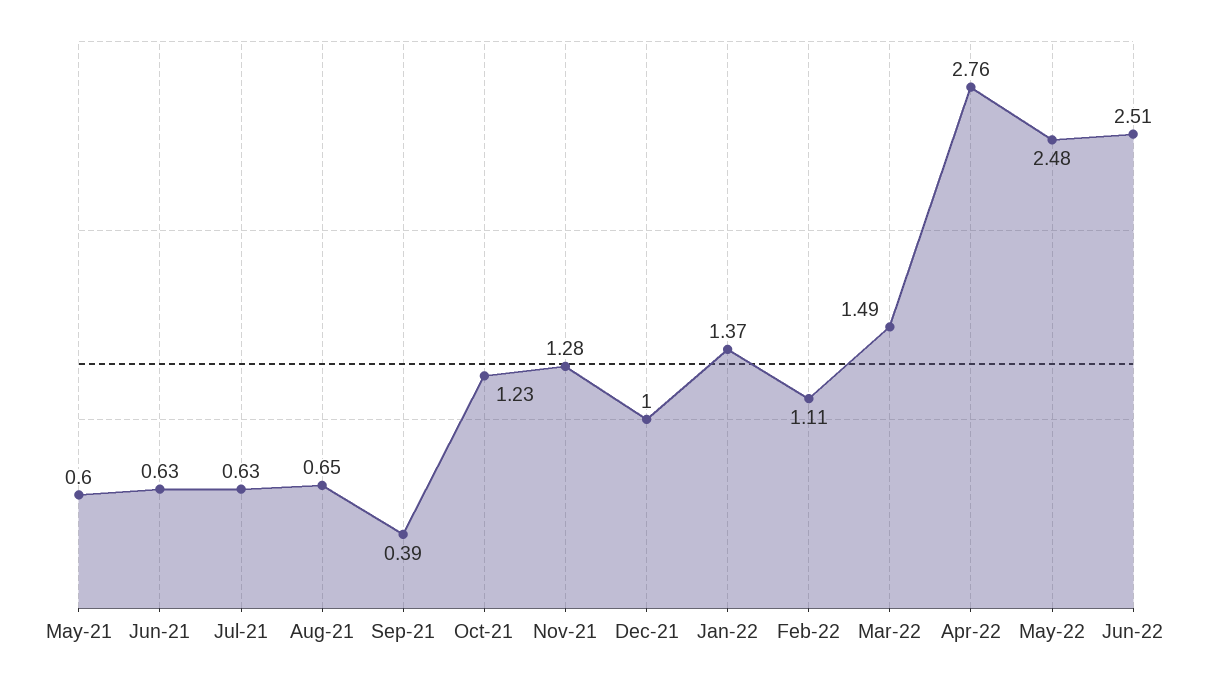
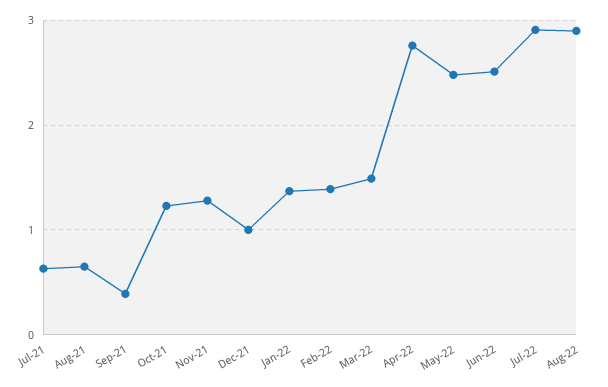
May-21: 0.6 -> none
Jun-21: 0.63 -> none
Feb-22: 1.11 -> 1.4
Jul-22: none -> 2.9
Aug-22: none -> 2.9

